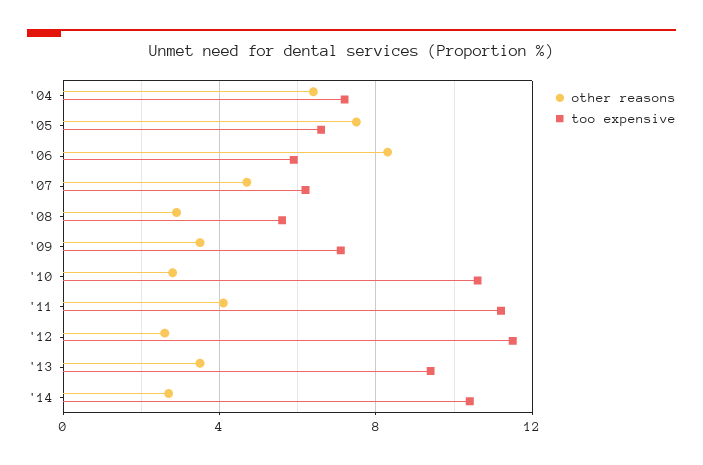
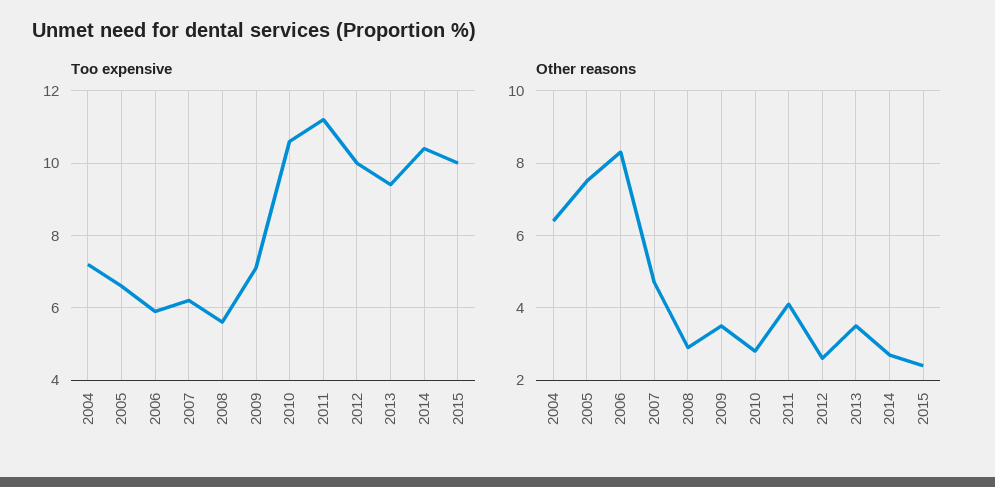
too expensive, '12: 11.5 -> 10
too expensive, 2015: none -> 10
other reasons, 2015: none -> 2.5

